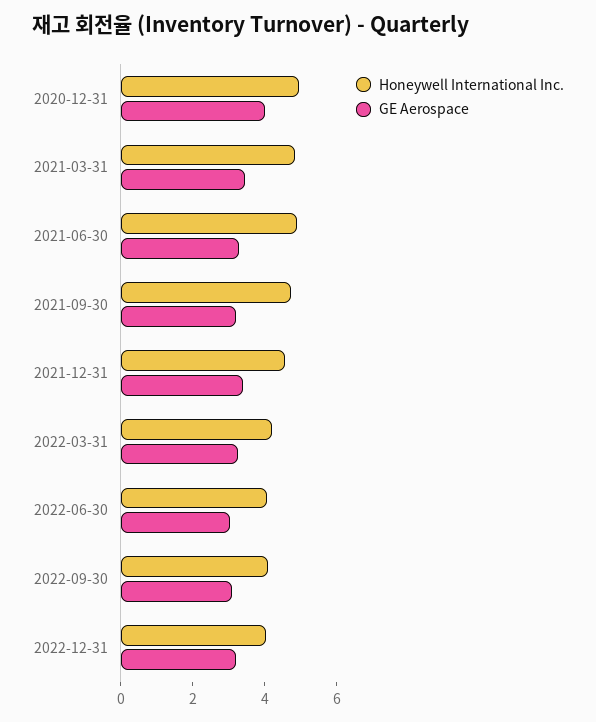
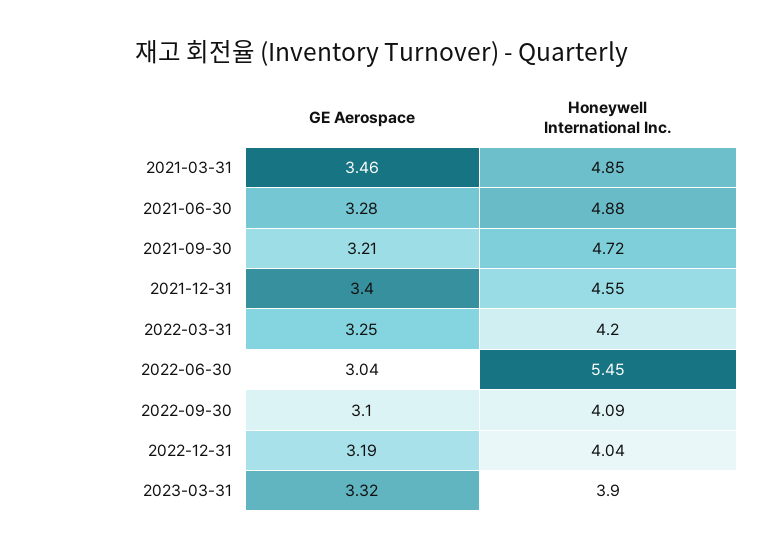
Honeywell International Inc., 2020-12-31: 5 -> none
GE Aerospace, 2020-12-31: 4 -> none
Honeywell International Inc., 2022-06-30: 4 -> 5.45
GE Aerospace, 2023-03-31: none -> 3.32
Honeywell International Inc., 2023-03-31: none -> 3.9

